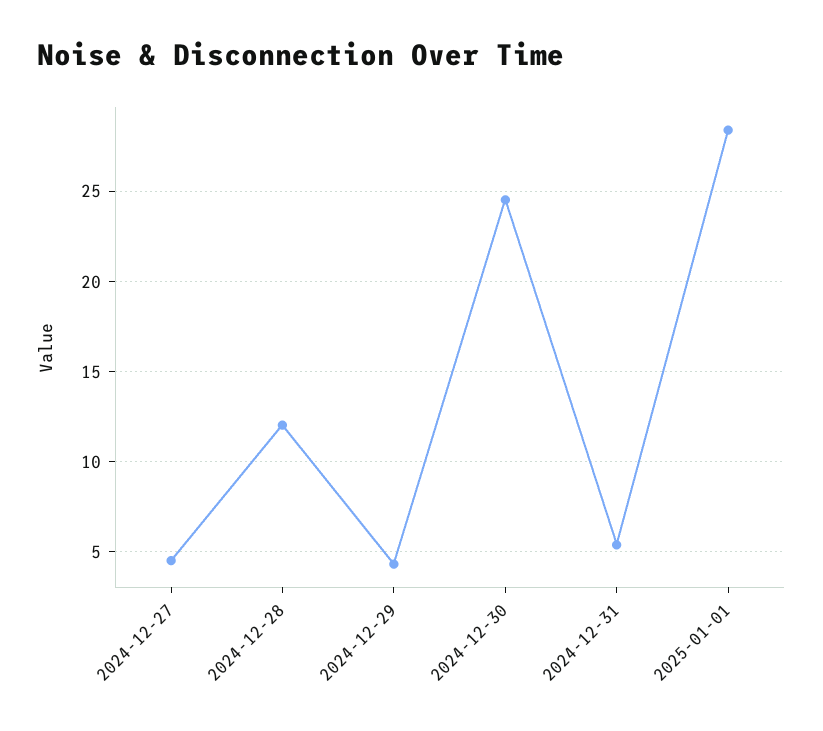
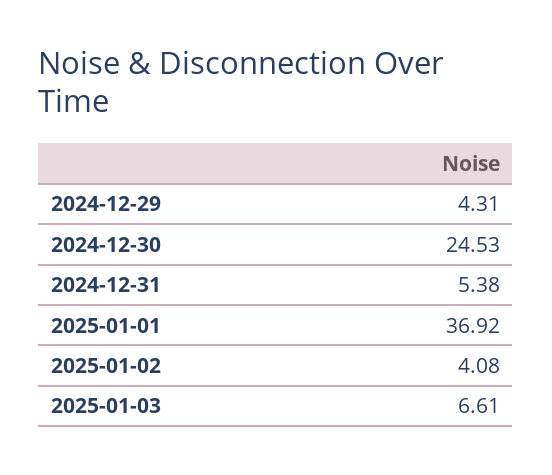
2024-12-27: 4.5 -> none
2024-12-28: 12 -> none
2025-01-01: 28.5 -> 36.92
2025-01-02: none -> 4.08
2025-01-03: none -> 6.61

